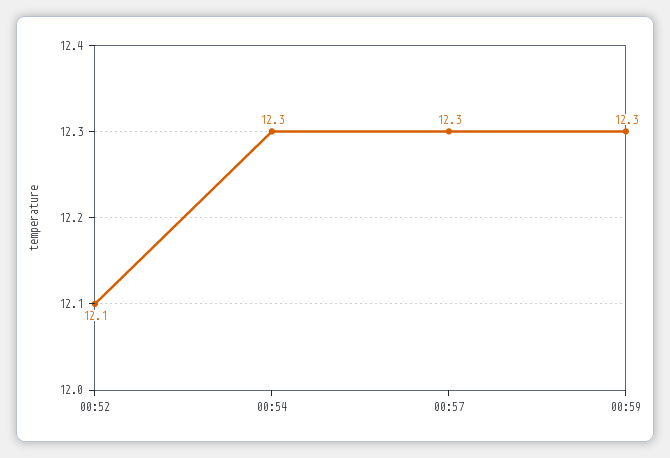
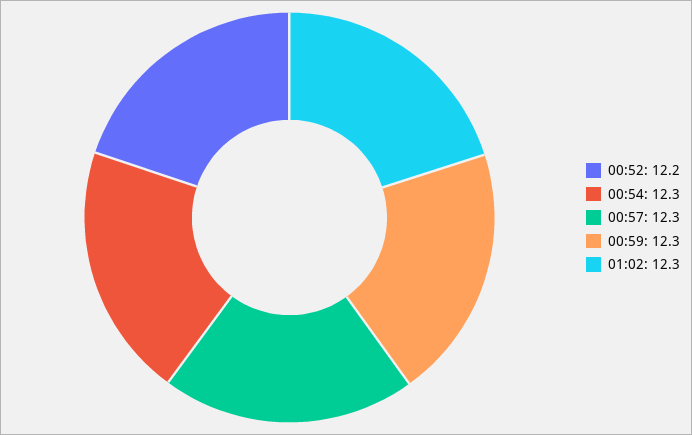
00:52: 12.1 -> 12.2
01:02: none -> 12.3

